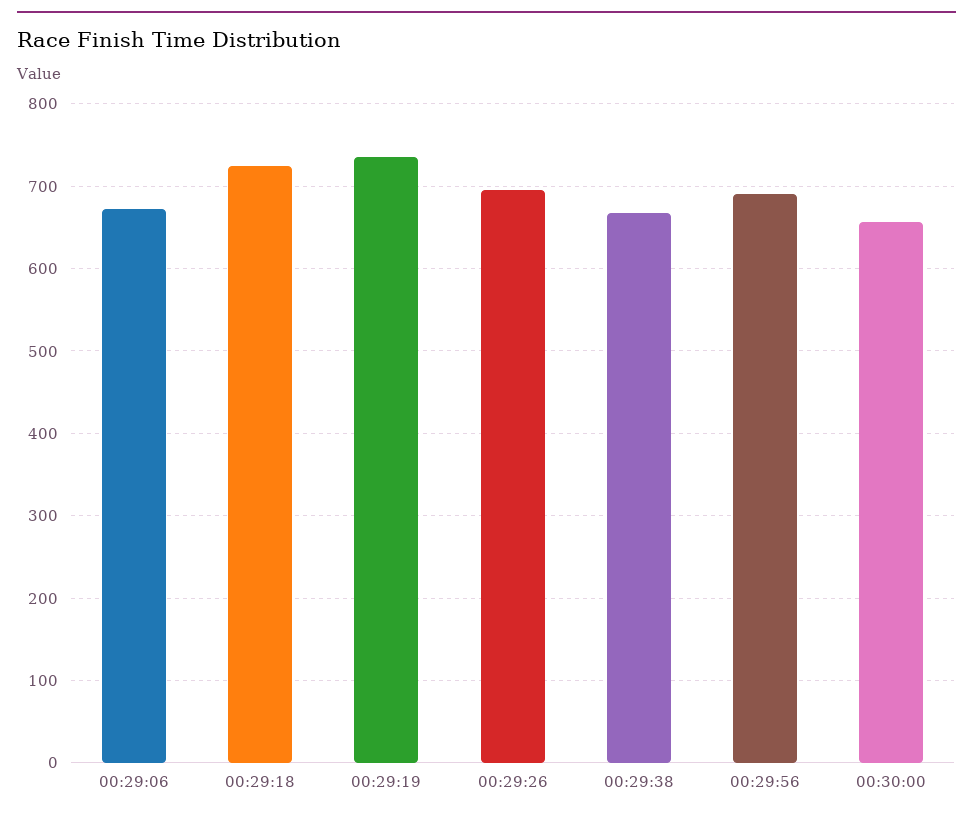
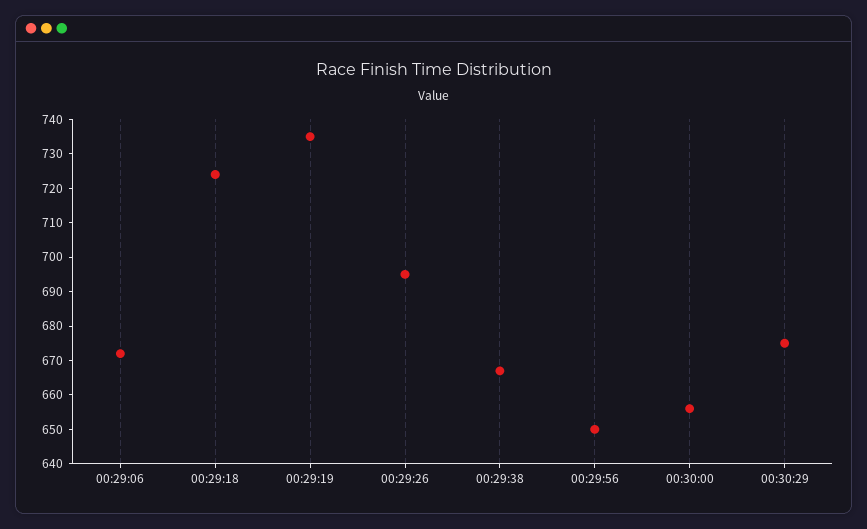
00:29:56: 690 -> 650
00:30:29: none -> 675

